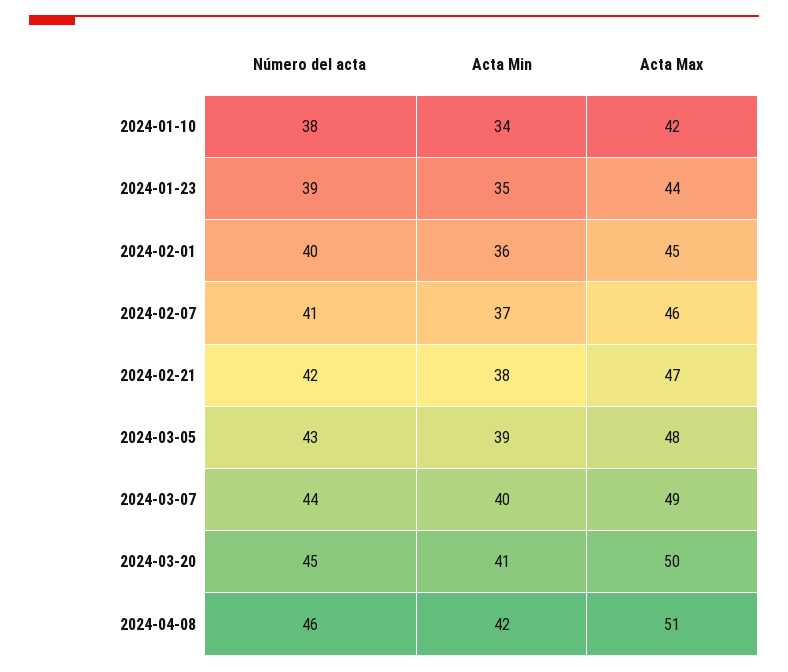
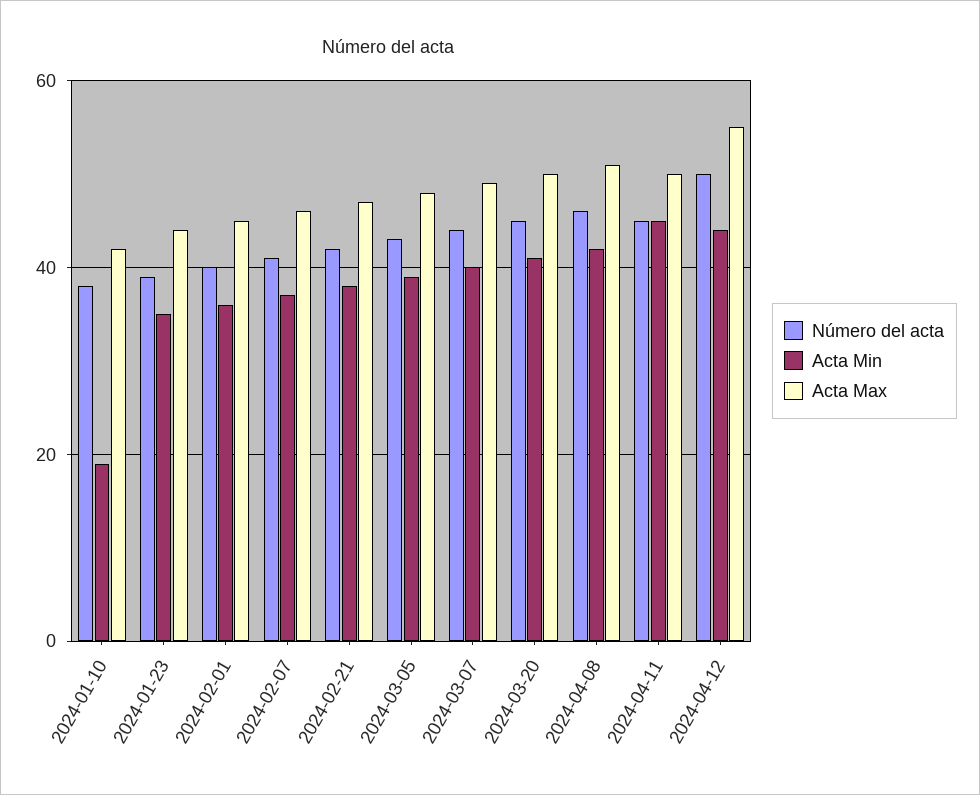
Acta Min, 2024-01-10: 34 -> 20
Número del acta, 2024-04-11: none -> 45
Acta Min, 2024-04-11: none -> 45
Acta Max, 2024-04-11: none -> 50
Número del acta, 2024-04-12: none -> 50
Acta Min, 2024-04-12: none -> 45
Acta Max, 2024-04-12: none -> 55

